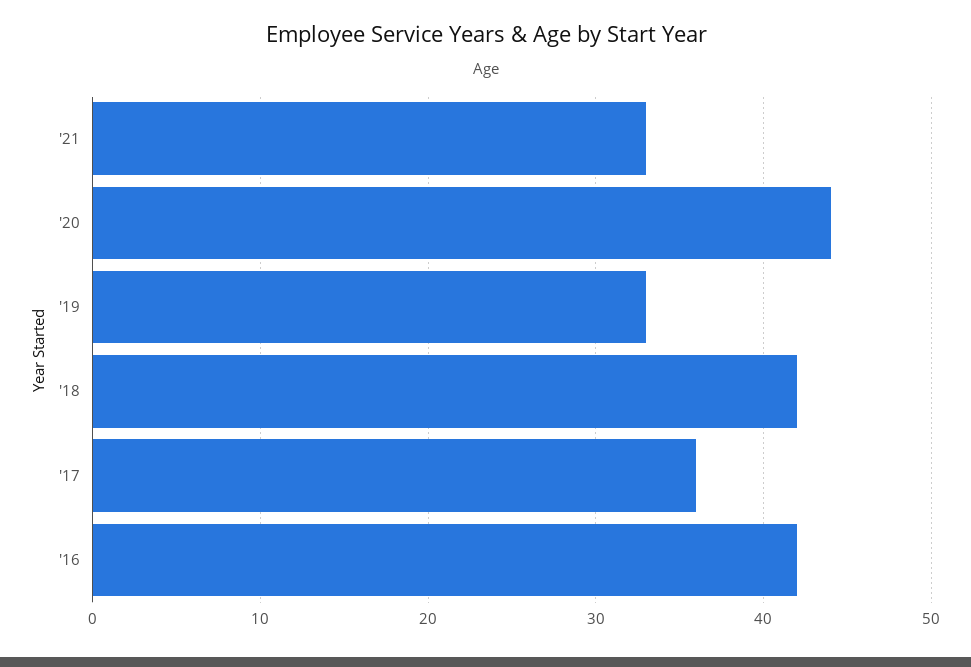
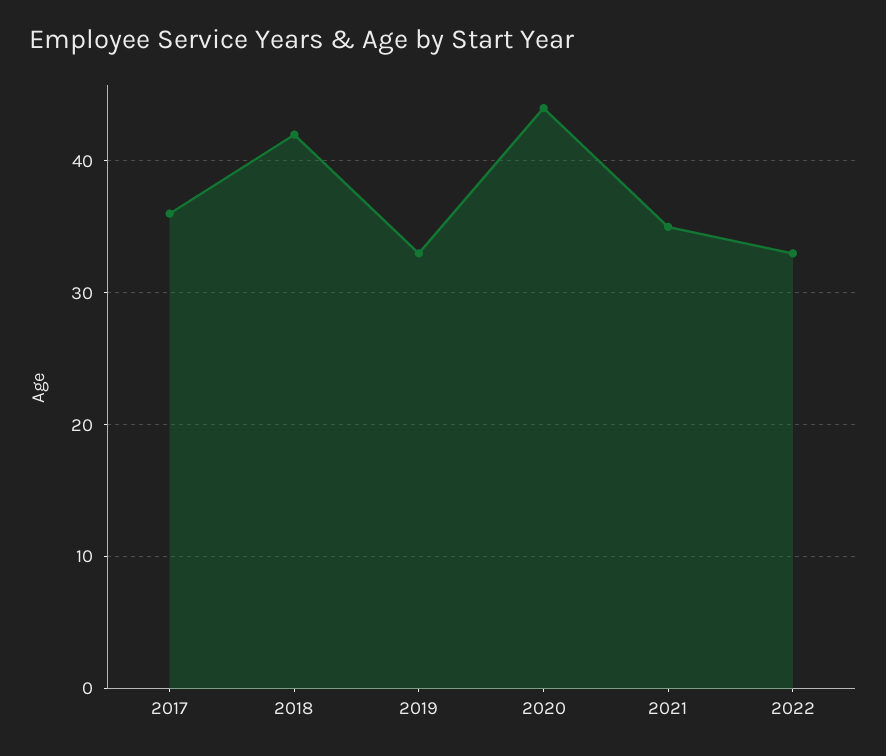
'21: 33 -> 35
'16: 42 -> none
2022: none -> 33

